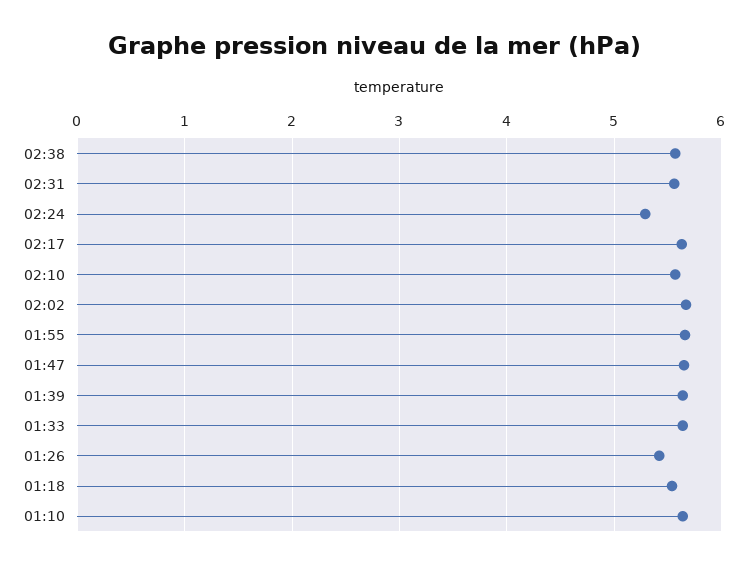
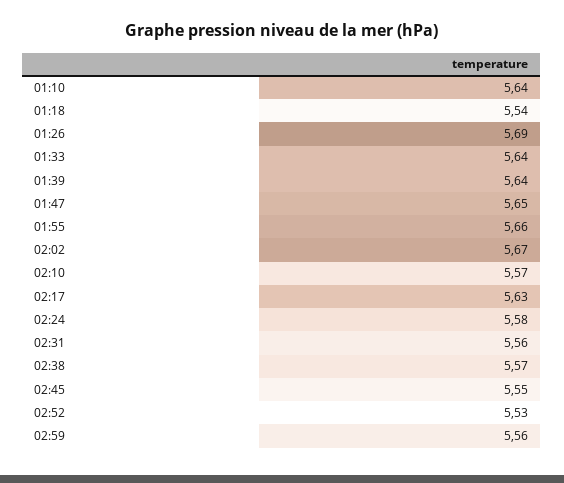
02:24: 5.3 -> 5.58
01:26: 5.4 -> 5.69
02:45: none -> 5.55
02:52: none -> 5.53
02:59: none -> 5.56

